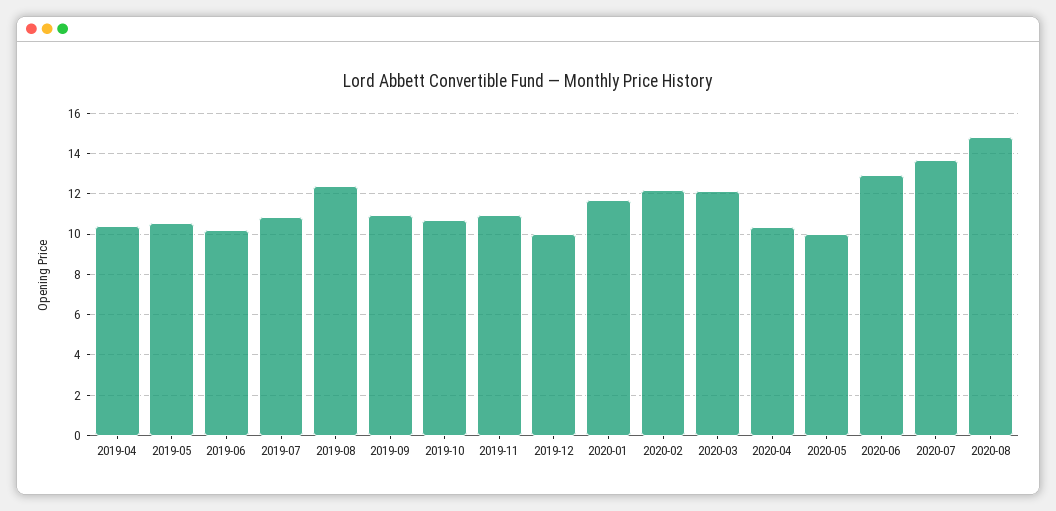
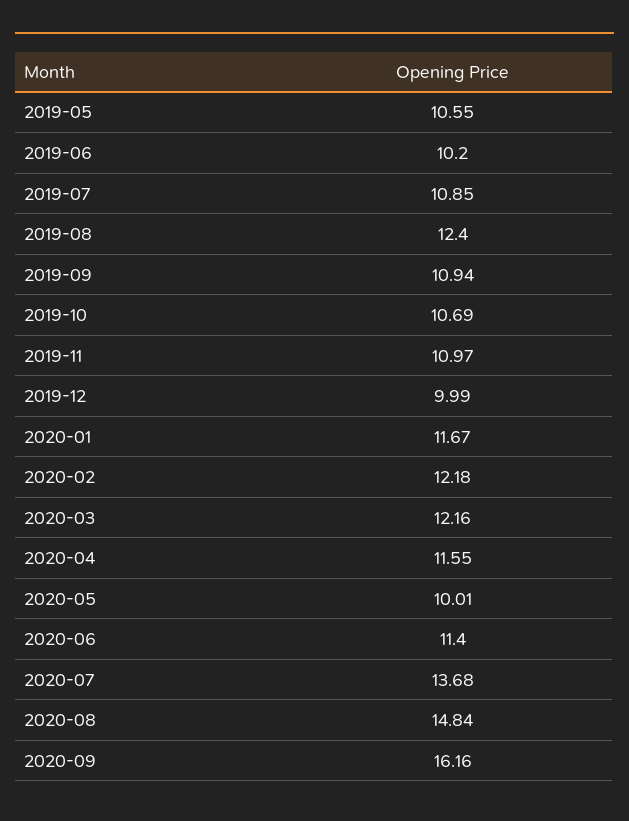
2019-04: 10.5 -> none
2020-04: 10.5 -> 11.55
2020-06: 13 -> 11.4
2020-09: none -> 16.16

